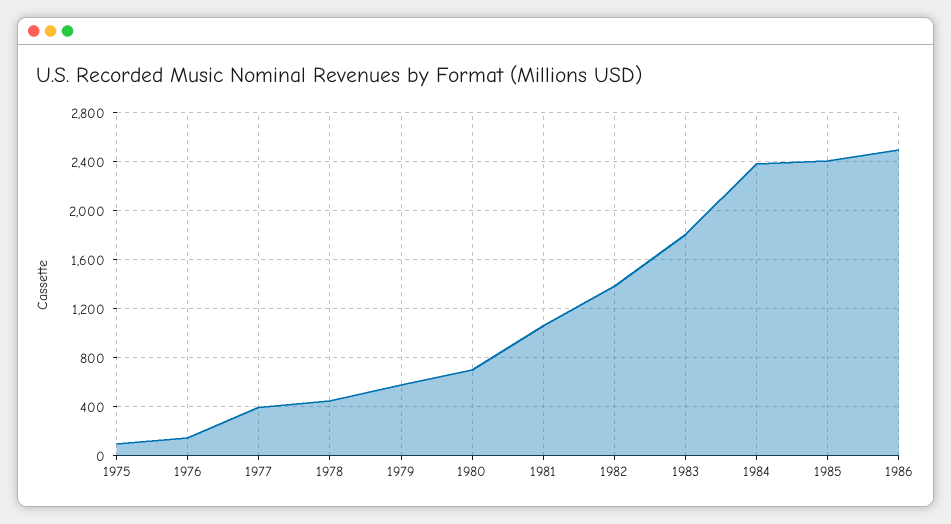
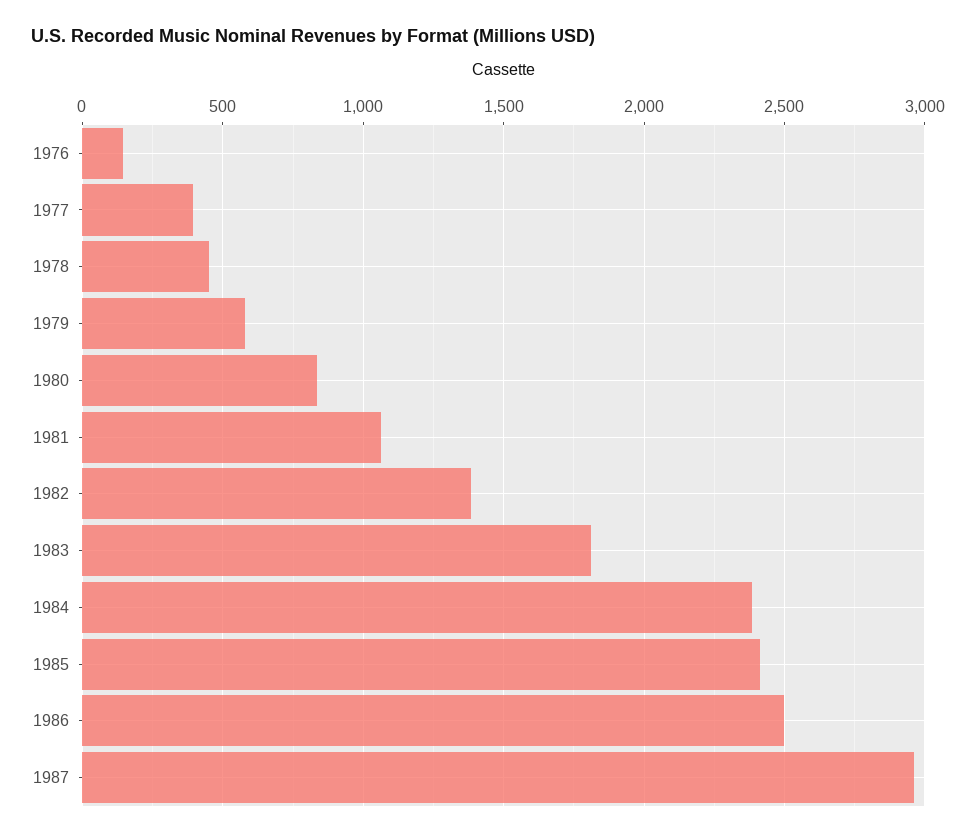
1975: 100 -> none
1980: 700 -> 850
1987: none -> 2950

